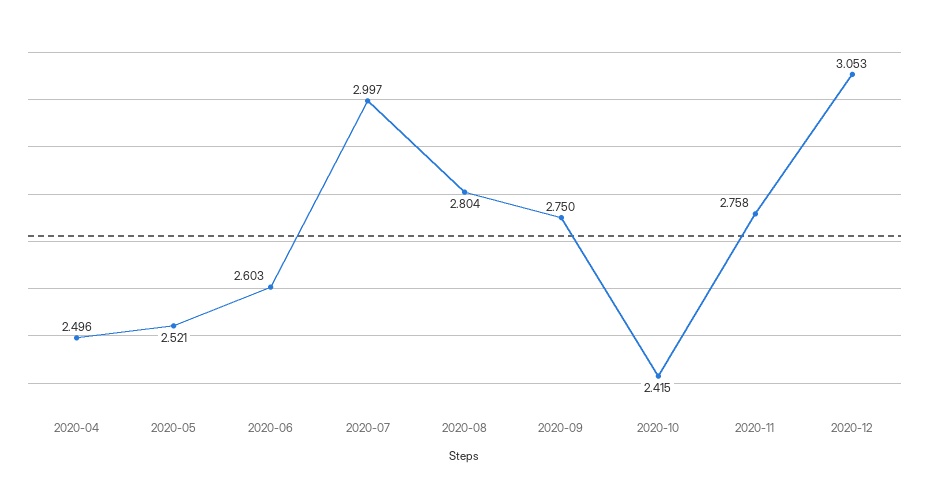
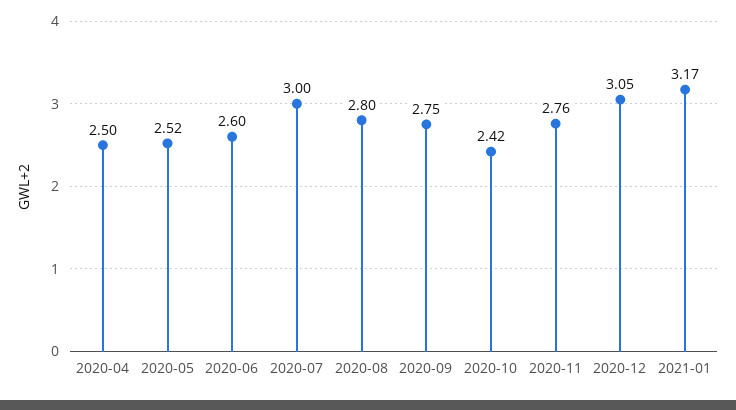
2021-01: none -> 3.17

